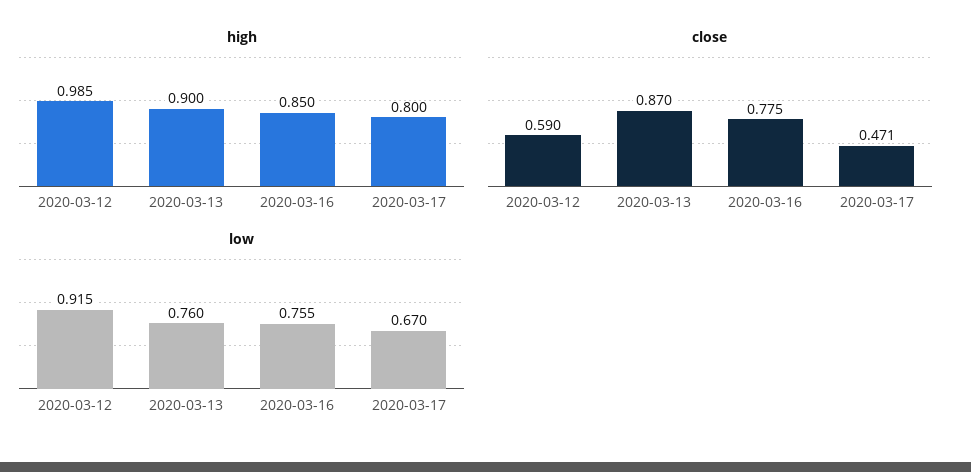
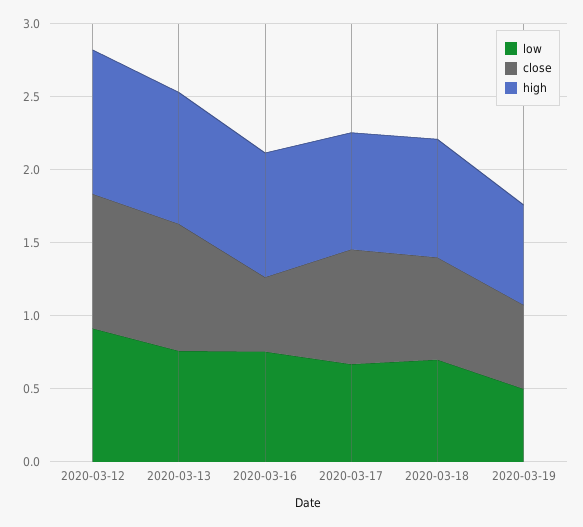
close, 2020-03-12: 0.59 -> 0.9
close, 2020-03-16: 0.775 -> 0.5
close, 2020-03-17: 0.471 -> 0.8
low, 2020-03-18: none -> 0.7
close, 2020-03-18: none -> 0.7
high, 2020-03-18: none -> 0.8
low, 2020-03-19: none -> 0.5
close, 2020-03-19: none -> 0.6
high, 2020-03-19: none -> 0.7

